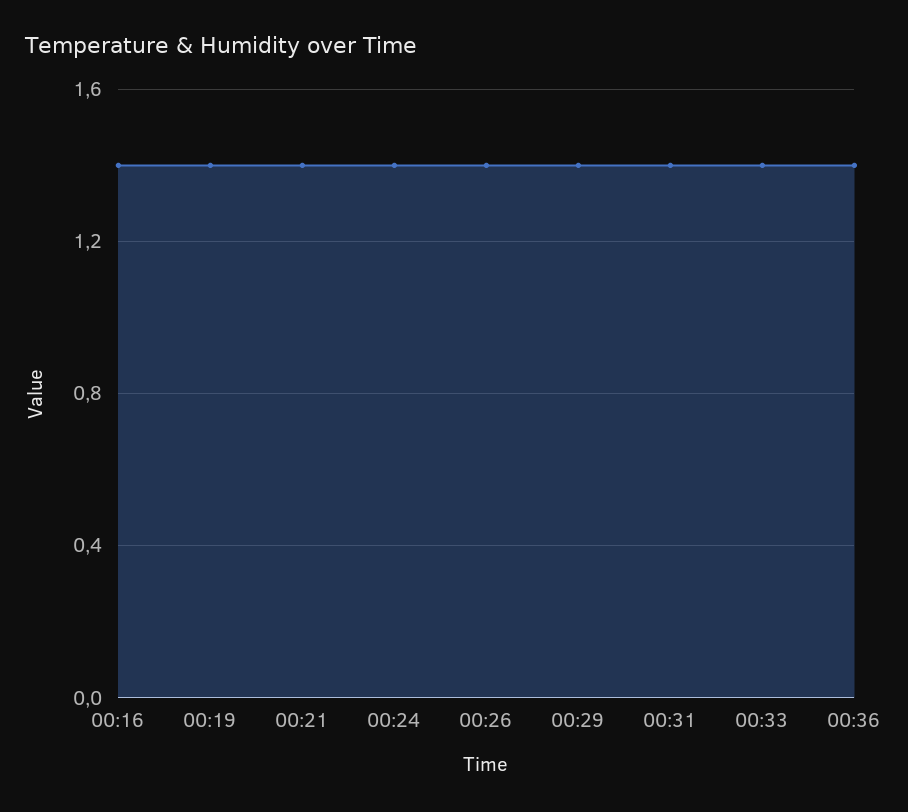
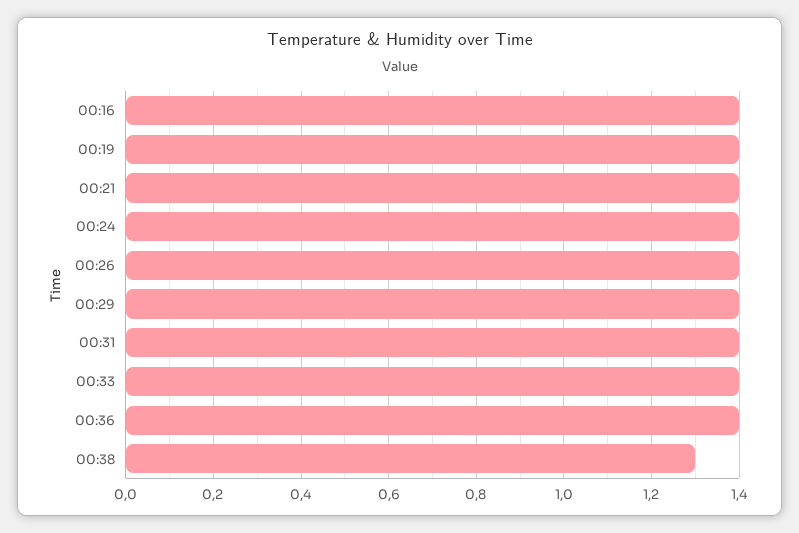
00:38: none -> 1.3

